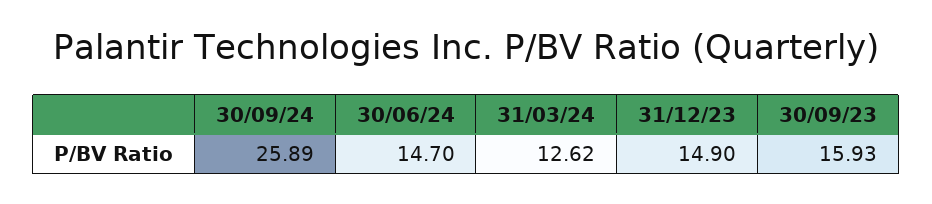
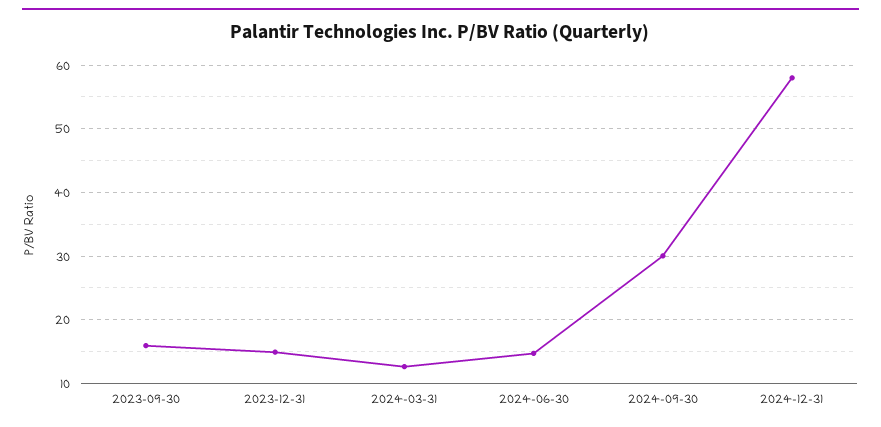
30/09/24: 25.89 -> 30
2024-12-31: none -> 58

